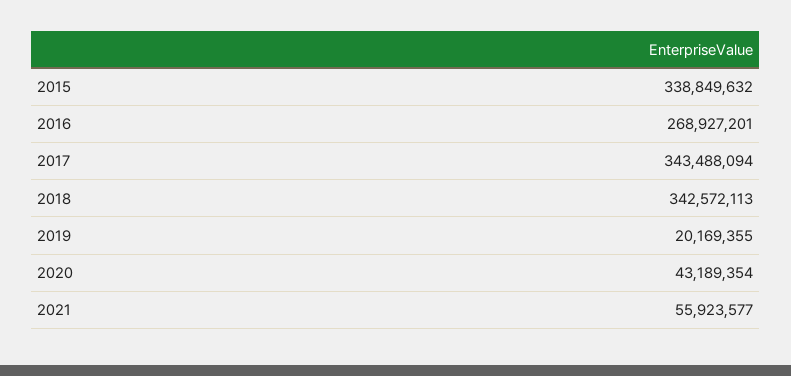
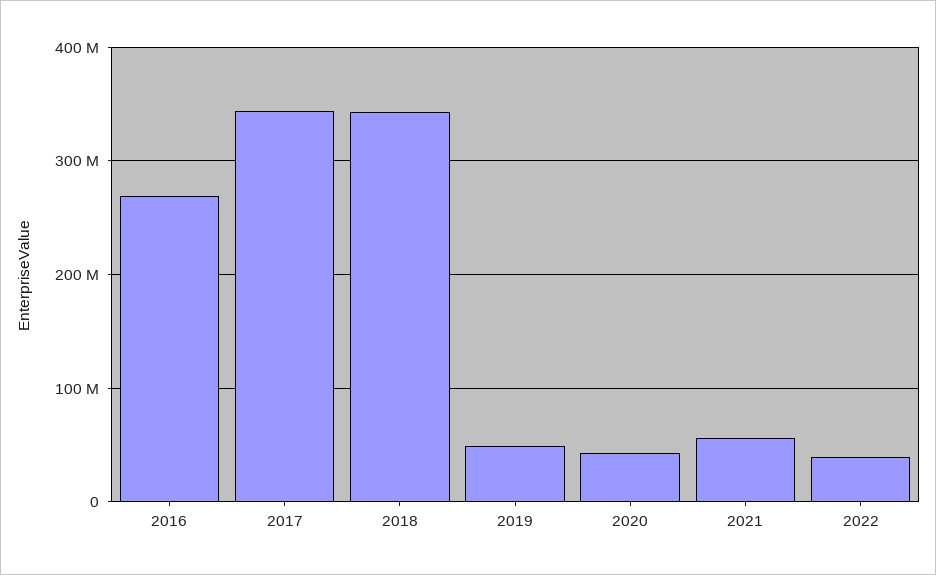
2015: 338849632 -> none
2019: 20169355 -> 50000000
2022: none -> 40000000

